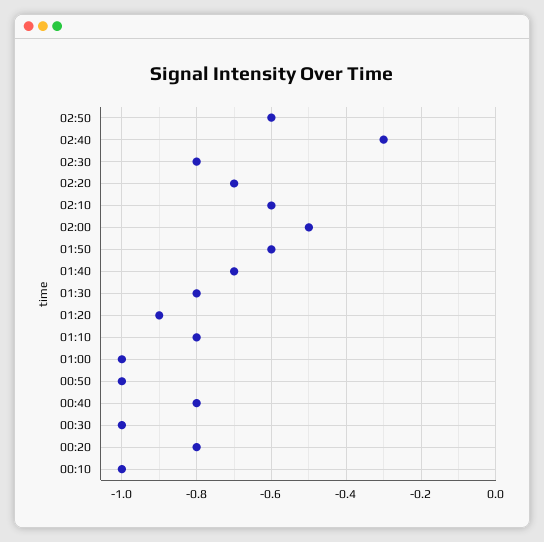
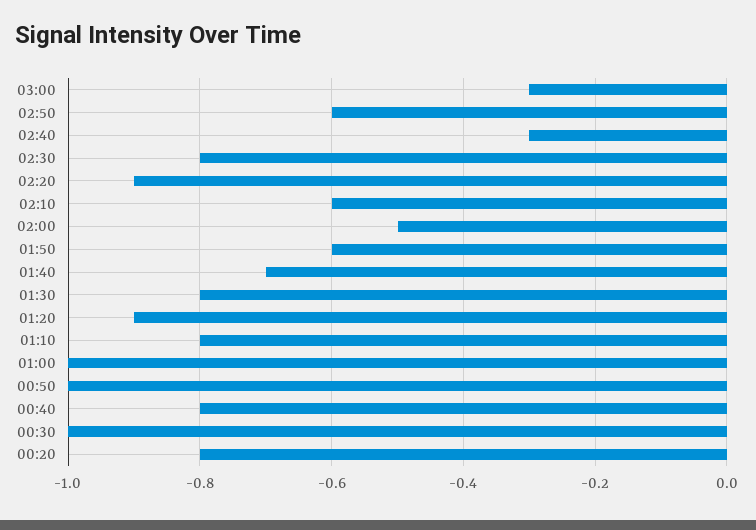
02:20: -0.7 -> -0.9
00:10: -1 -> none
03:00: none -> -0.3

